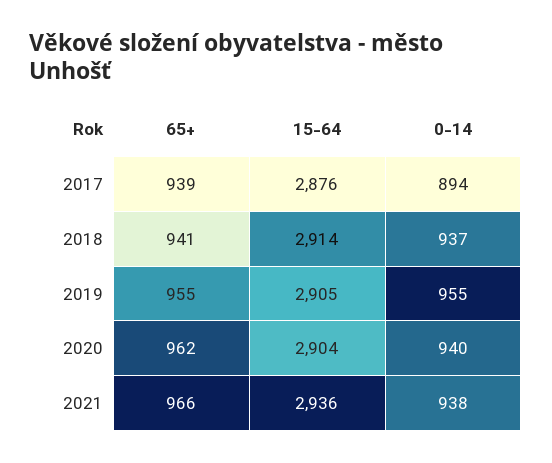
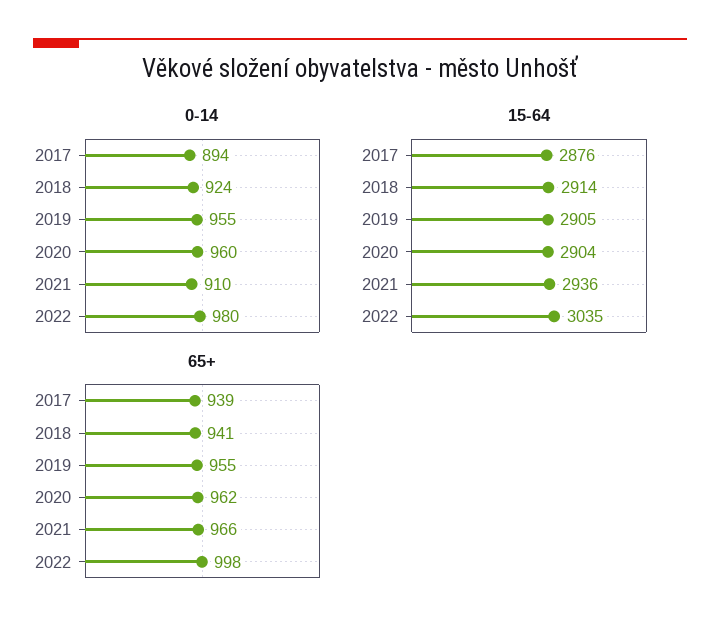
0-14, 2018: 937 -> 924
0-14, 2020: 940 -> 960
0-14, 2021: 938 -> 910
0-14, 2022: none -> 980
15-64, 2022: none -> 3035
65+, 2022: none -> 998

